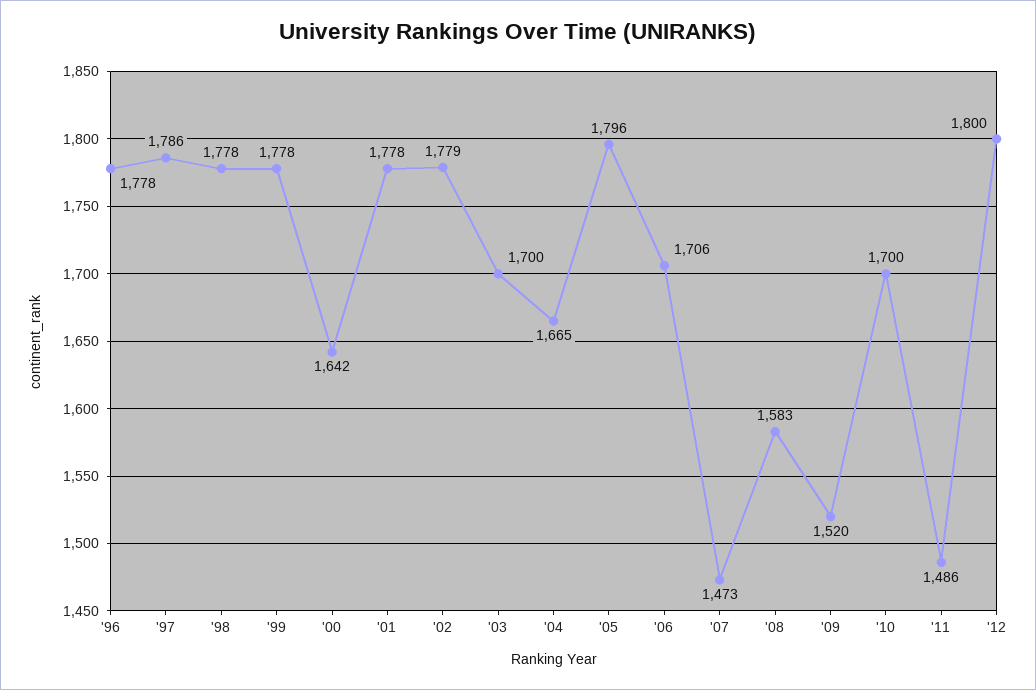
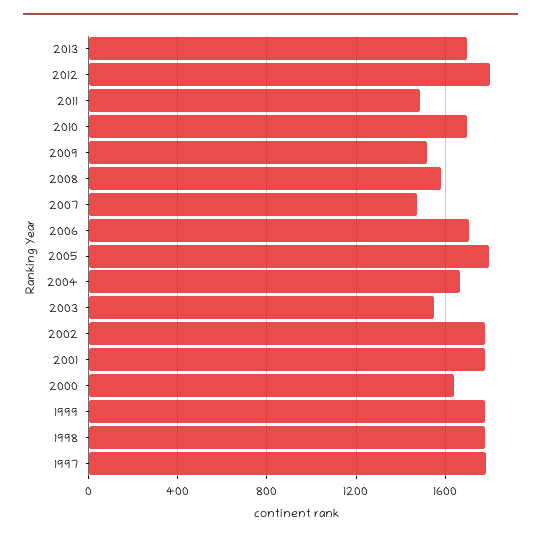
'96: 1778 -> none
'03: 1700 -> 1550
2013: none -> 1700

